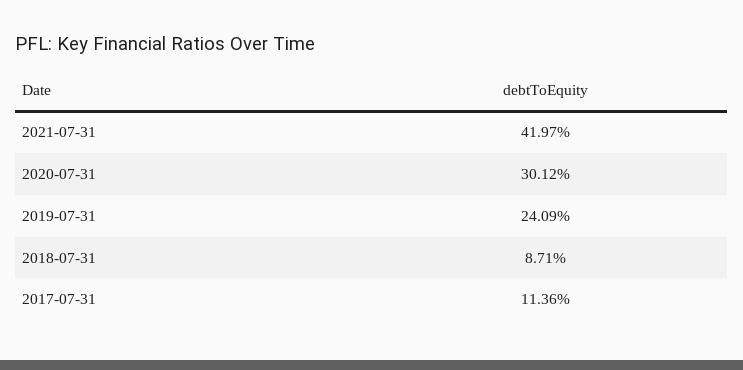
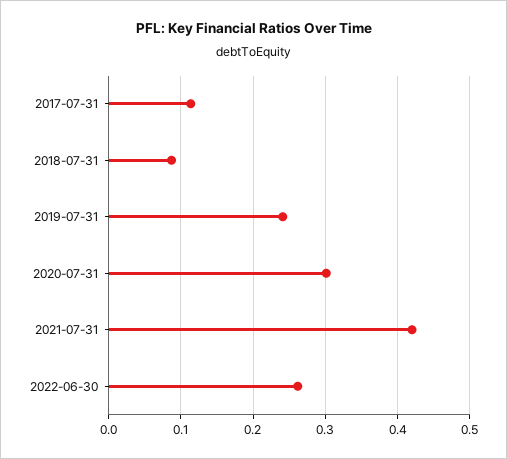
2022-06-30: none -> 0.26

